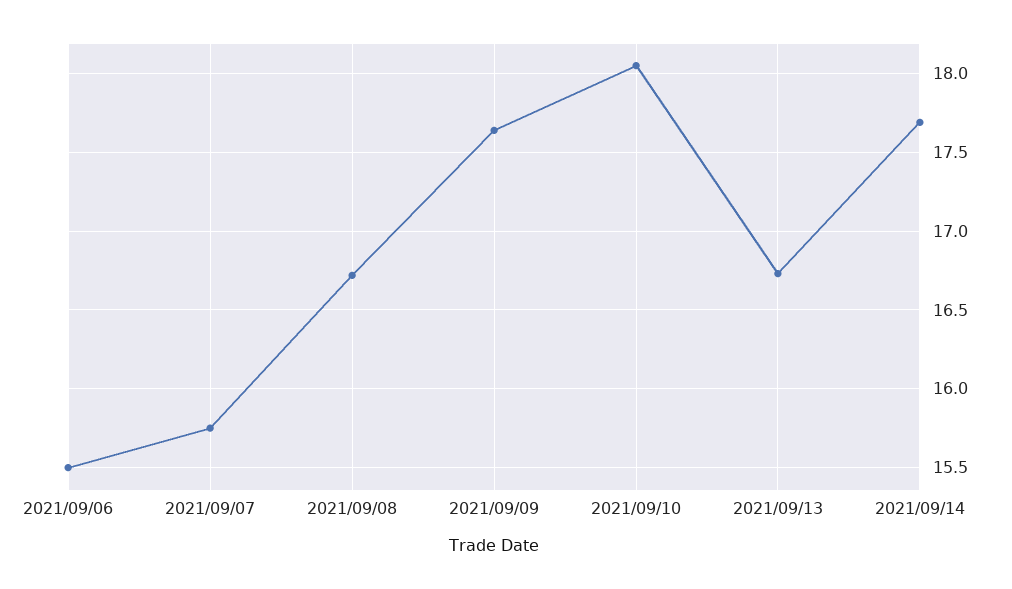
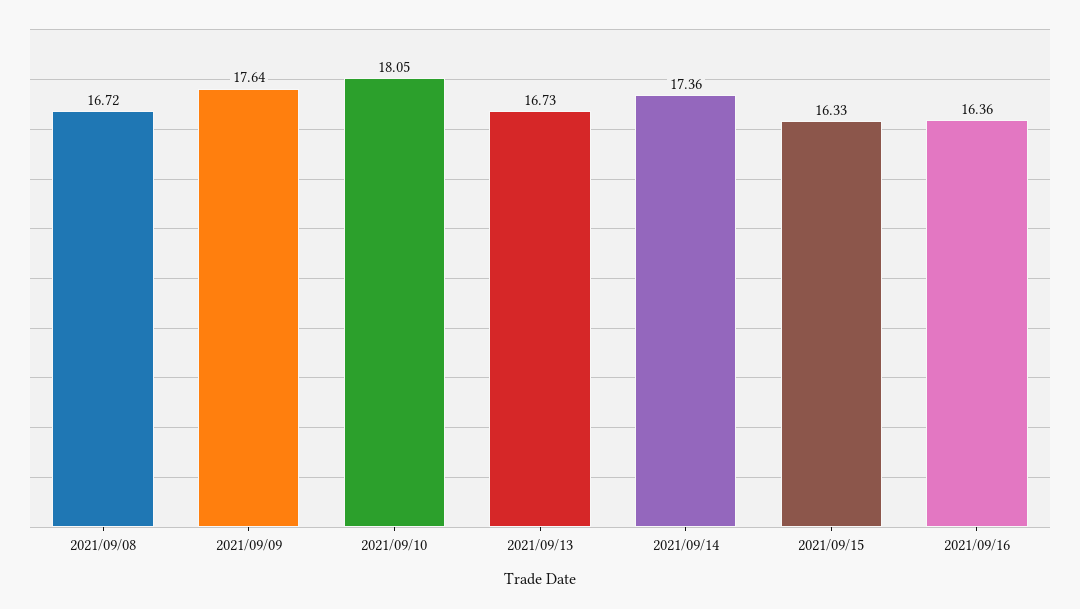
2021/09/06: 15.5 -> none
2021/09/07: 15.75 -> none
2021/09/14: 17.7 -> 17.36
2021/09/15: none -> 16.33
2021/09/16: none -> 16.36

